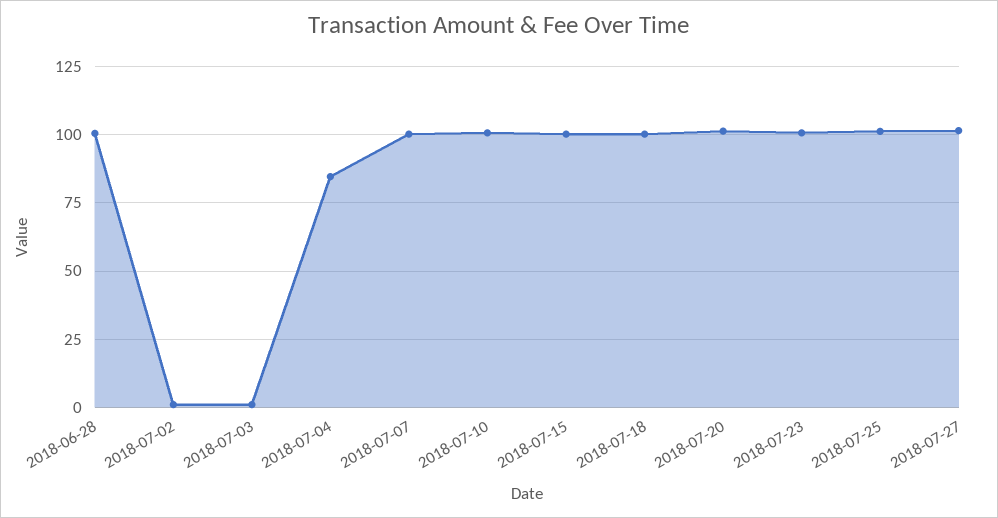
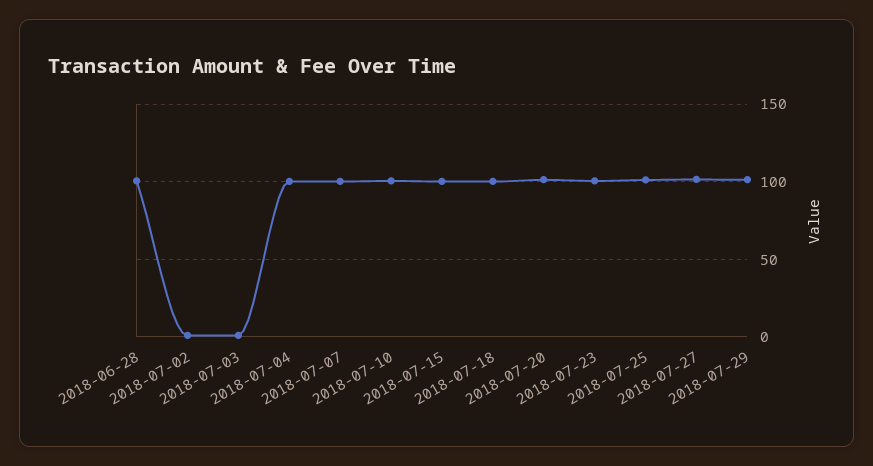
2018-07-04: 85 -> 100
2018-07-29: none -> 100

